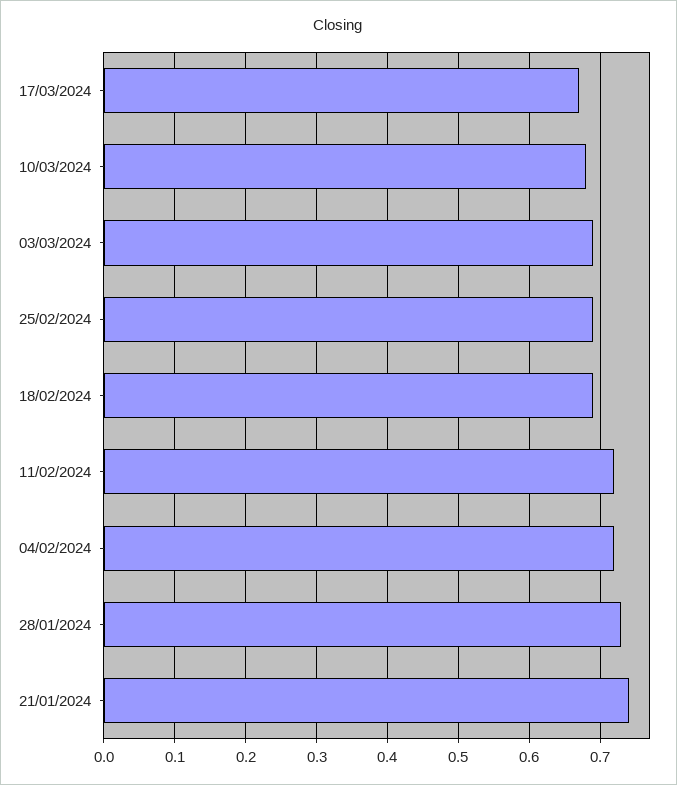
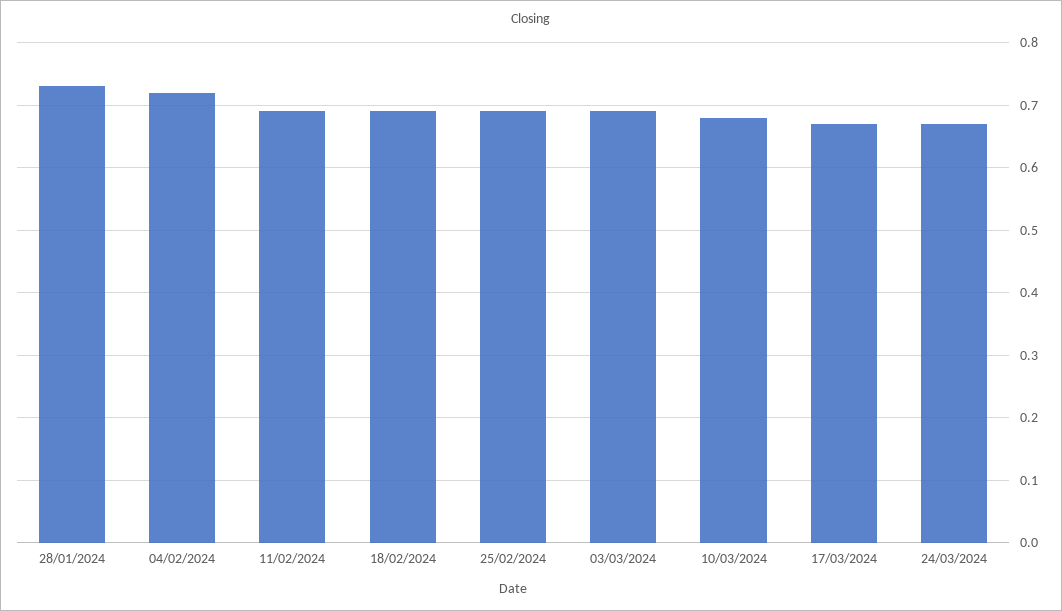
11/02/2024: 0.72 -> 0.69
21/01/2024: 0.74 -> none
24/03/2024: none -> 0.67

